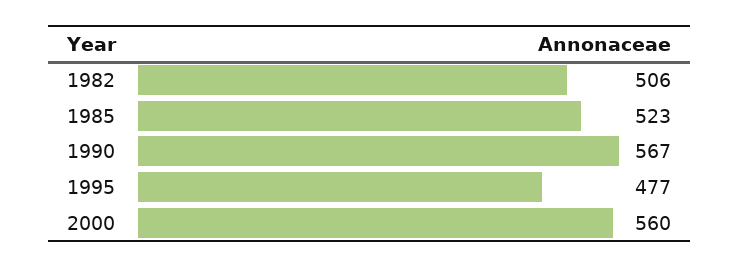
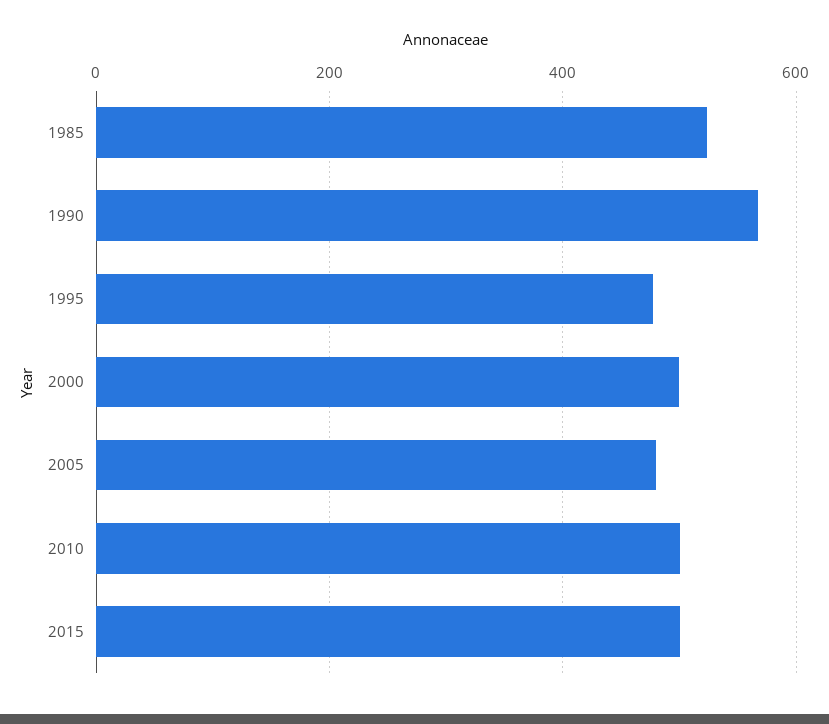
1982: 506 -> none
2000: 560 -> 500
2005: none -> 480
2010: none -> 500
2015: none -> 500

